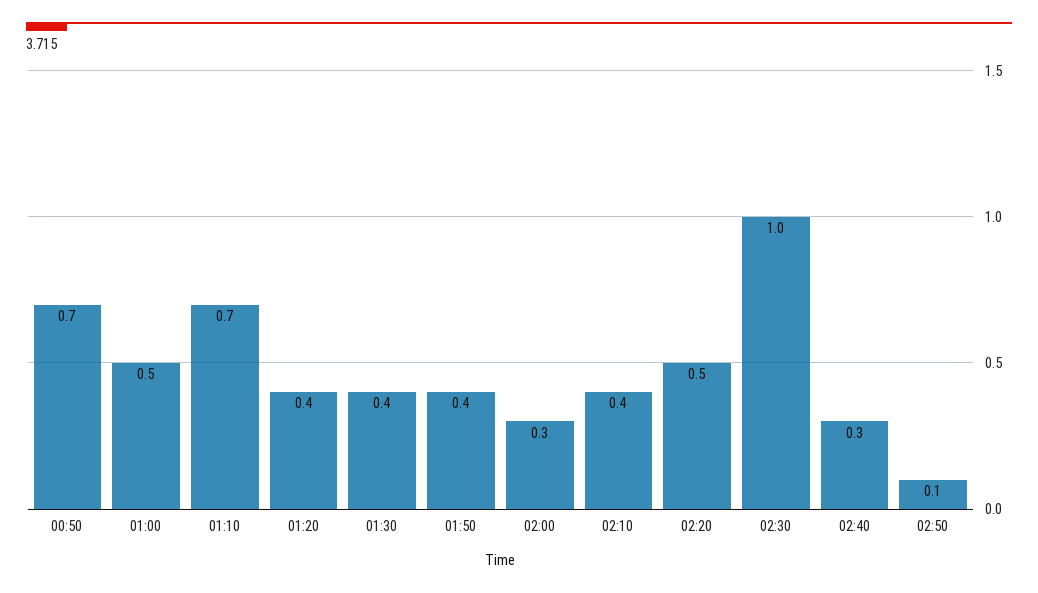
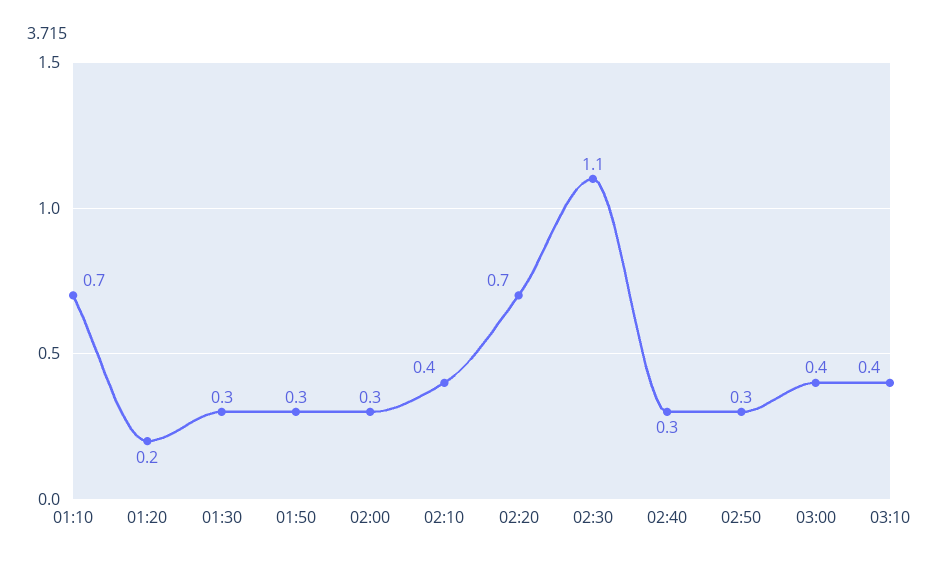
00:50: 0.7 -> none
01:00: 0.5 -> none
01:20: 0.4 -> 0.2
01:30: 0.4 -> 0.3
01:50: 0.4 -> 0.3
02:20: 0.5 -> 0.7
02:30: 1 -> 1.1
02:50: 0.1 -> 0.3
03:00: none -> 0.4
03:10: none -> 0.4

